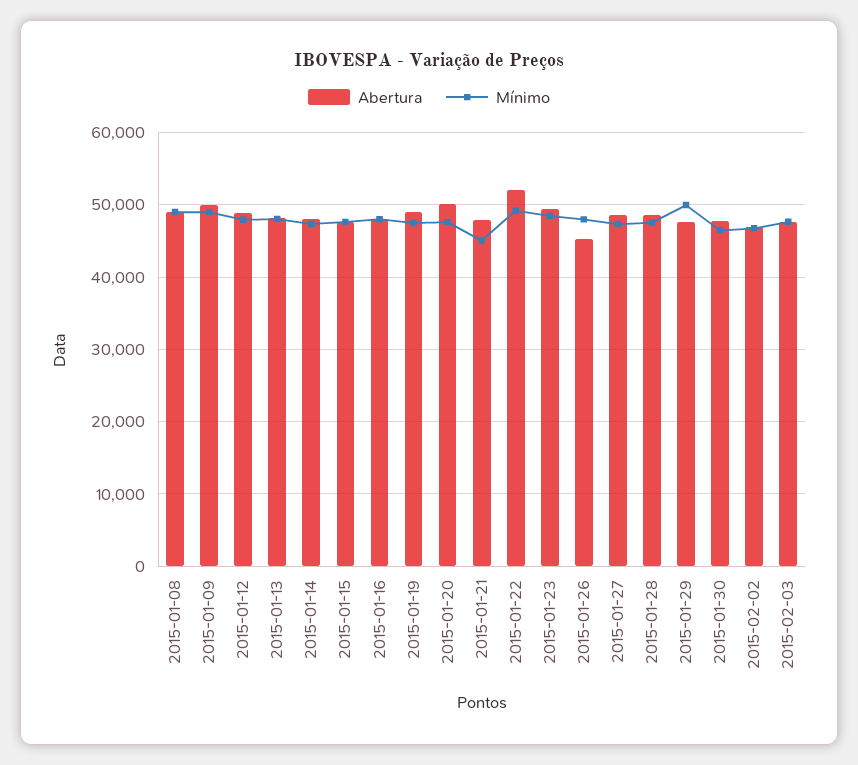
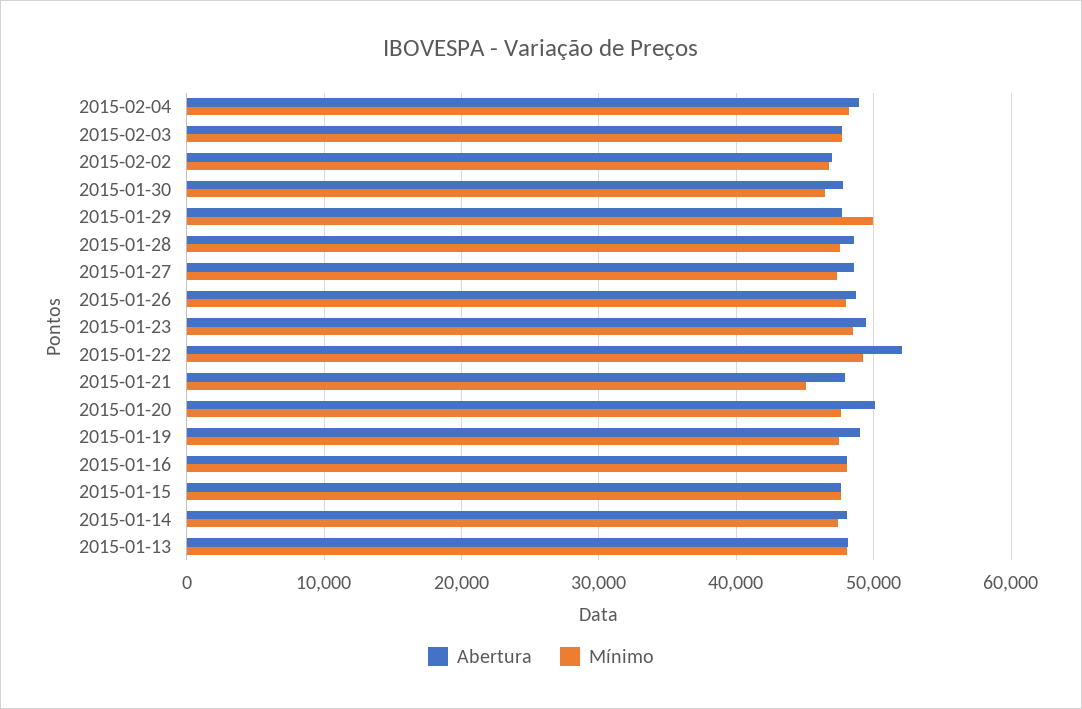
Abertura, 2015-01-08: 49000 -> none
Mínimo, 2015-01-08: 49000 -> none
Abertura, 2015-01-09: 50000 -> none
Mínimo, 2015-01-09: 49000 -> none
Abertura, 2015-01-12: 49000 -> none
Mínimo, 2015-01-12: 48000 -> none
Abertura, 2015-01-26: 45000 -> 49000
Abertura, 2015-02-04: none -> 49000
Mínimo, 2015-02-04: none -> 48000

